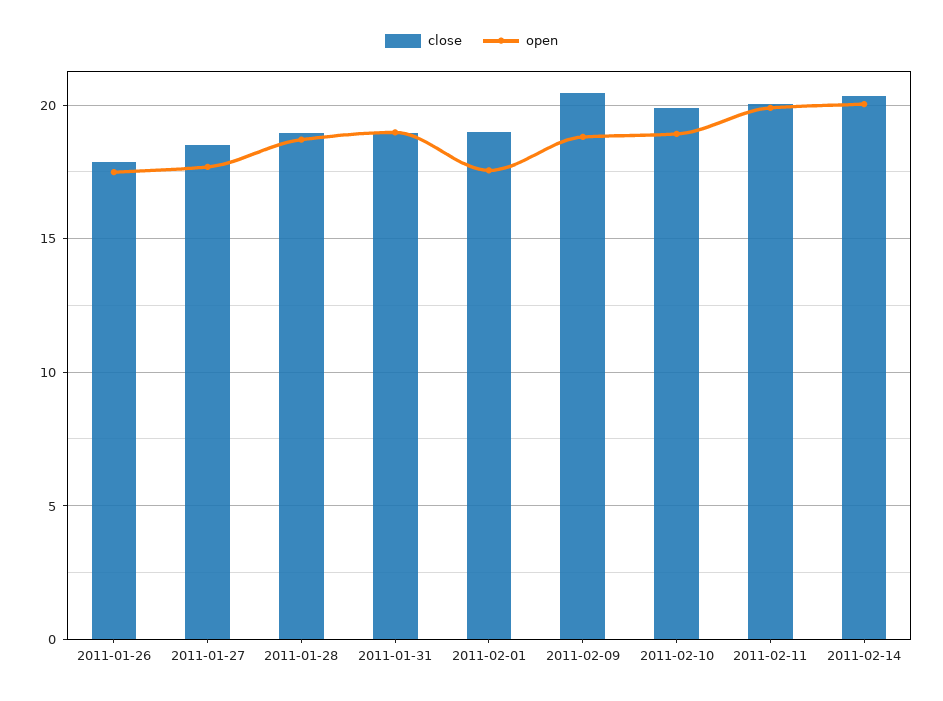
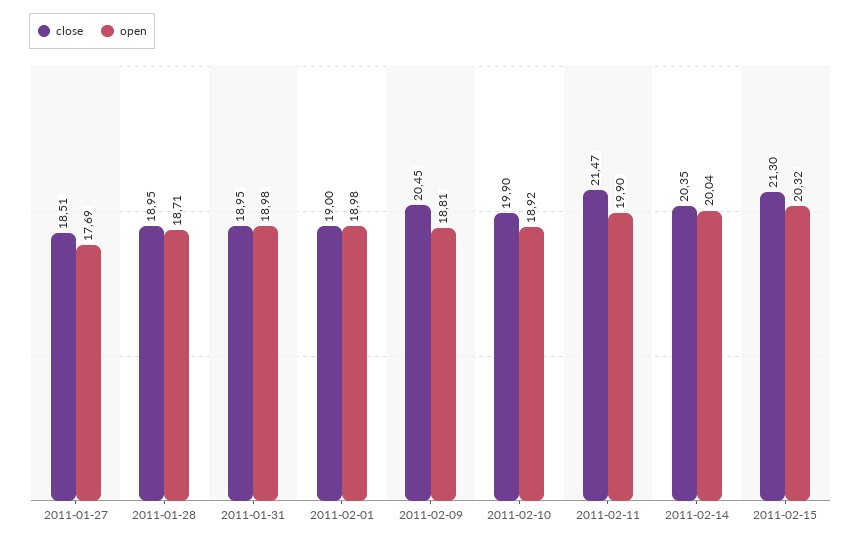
close, 2011-01-26: 18 -> none
open, 2011-01-26: 17.5 -> none
open, 2011-02-01: 17.5 -> 18.98
close, 2011-02-11: 20 -> 21.47
close, 2011-02-15: none -> 21.3
open, 2011-02-15: none -> 20.32

